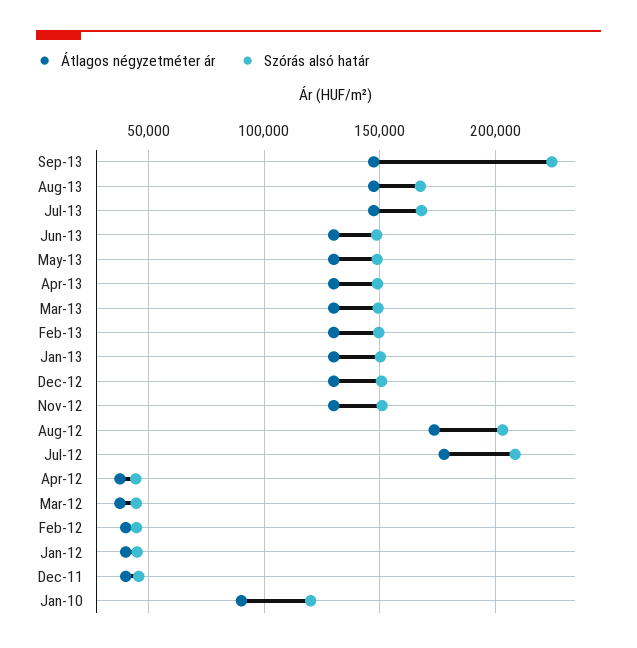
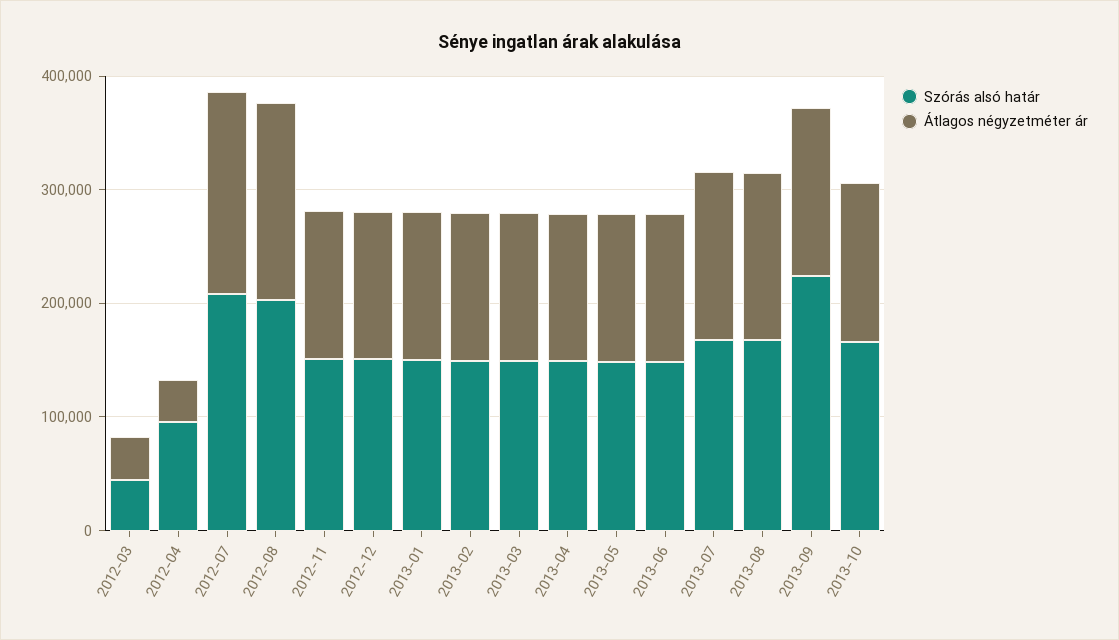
Szórás alsó határ, Apr-12: 45000 -> 100000
Átlagos négyzetméter ár, Feb-12: 40000 -> none
Szórás alsó határ, Feb-12: 45000 -> none
Átlagos négyzetméter ár, Jan-12: 40000 -> none
Szórás alsó határ, Jan-12: 45000 -> none
Átlagos négyzetméter ár, Dec-11: 40000 -> none
Szórás alsó határ, Dec-11: 45000 -> none
Átlagos négyzetméter ár, Jan-10: 90000 -> none
Szórás alsó határ, Jan-10: 120000 -> none
Szórás alsó határ, 2013-10: none -> 160000
Átlagos négyzetméter ár, 2013-10: none -> 140000

